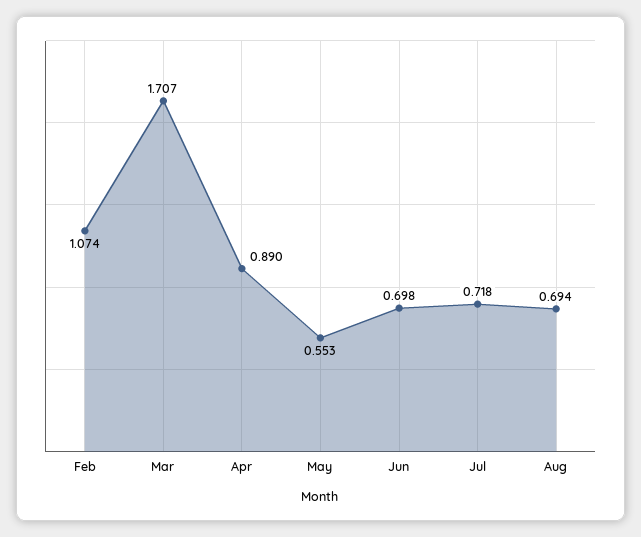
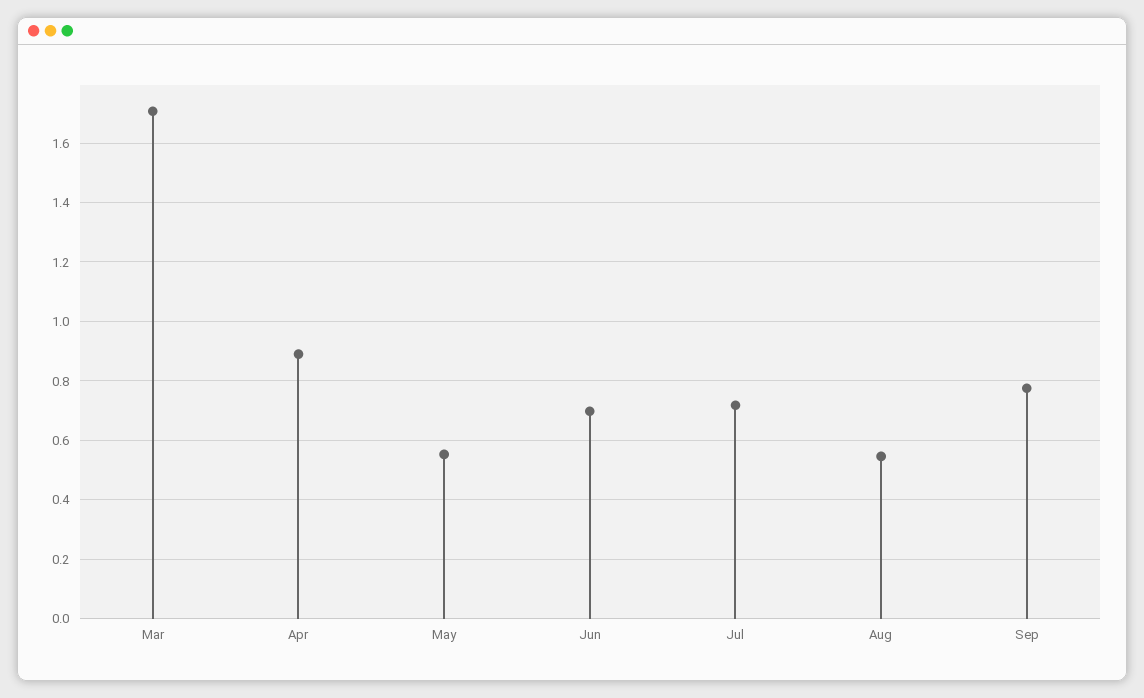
Feb: 1.074 -> none
Aug: 0.694 -> 0.55
Sep: none -> 0.775

